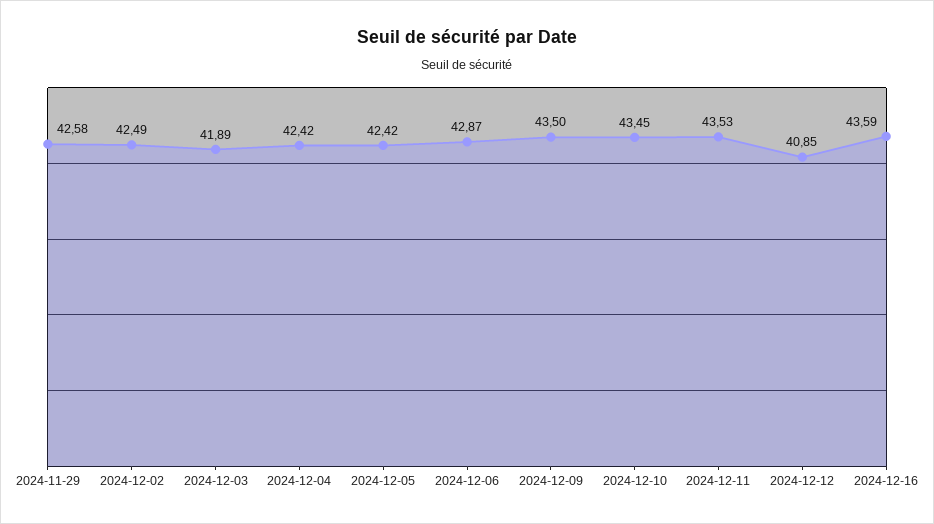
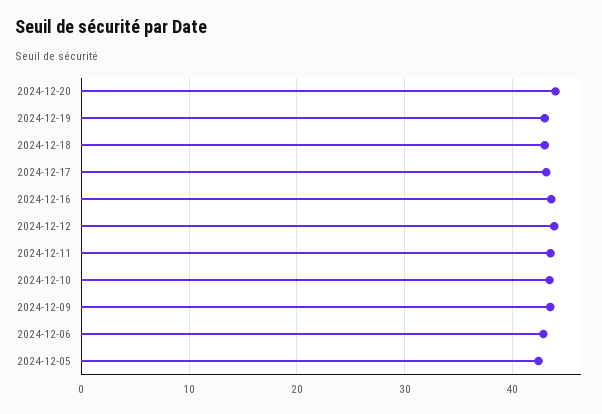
2024-11-29: 42.58 -> none
2024-12-02: 42.49 -> none
2024-12-03: 41.89 -> none
2024-12-04: 42.42 -> none
2024-12-12: 40.85 -> 44
2024-12-20: none -> 44
2024-12-19: none -> 43
2024-12-18: none -> 43
2024-12-17: none -> 43

